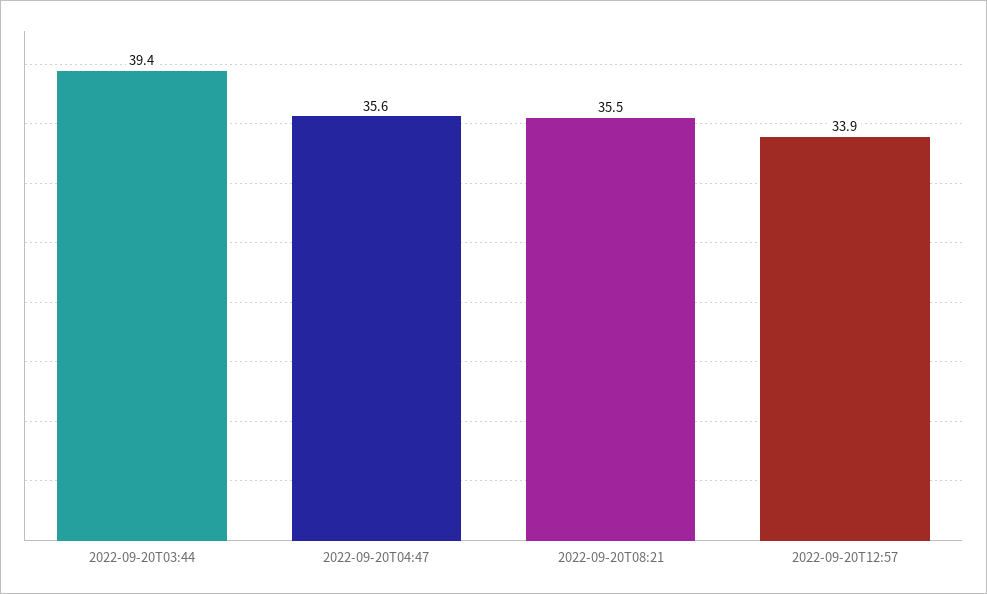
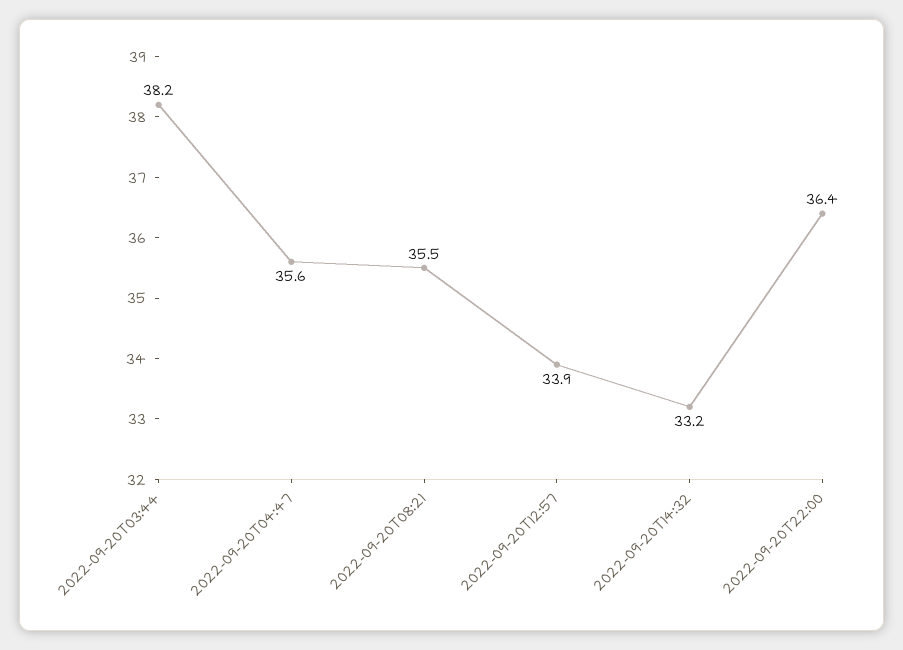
2022-09-20T03:44: 39.4 -> 38.2
2022-09-20T14:32: none -> 33.2
2022-09-20T22:00: none -> 36.4

